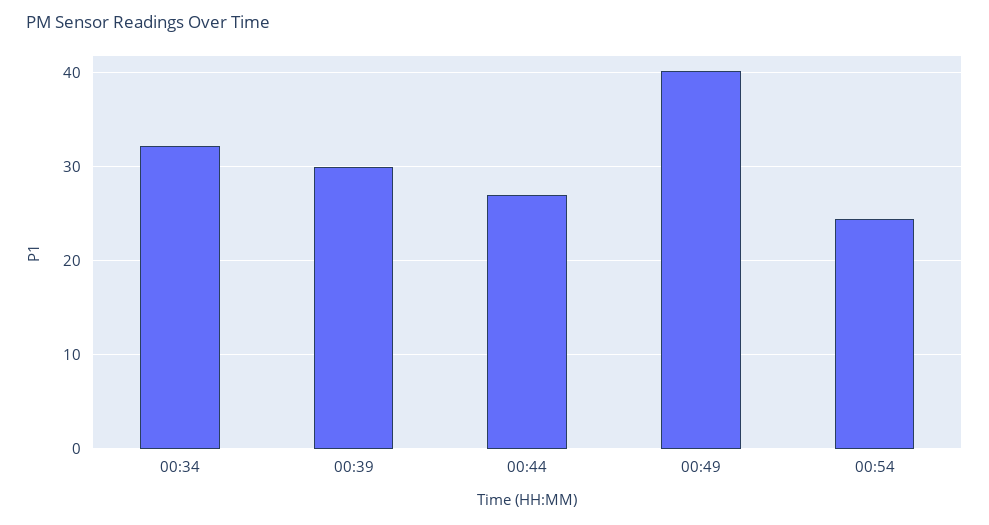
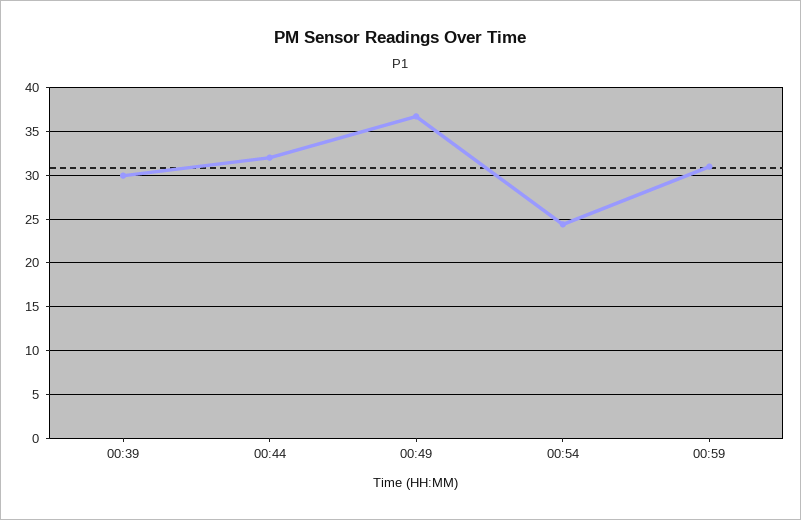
00:34: 32 -> none
00:44: 27 -> 32
00:49: 40 -> 37
00:59: none -> 31

